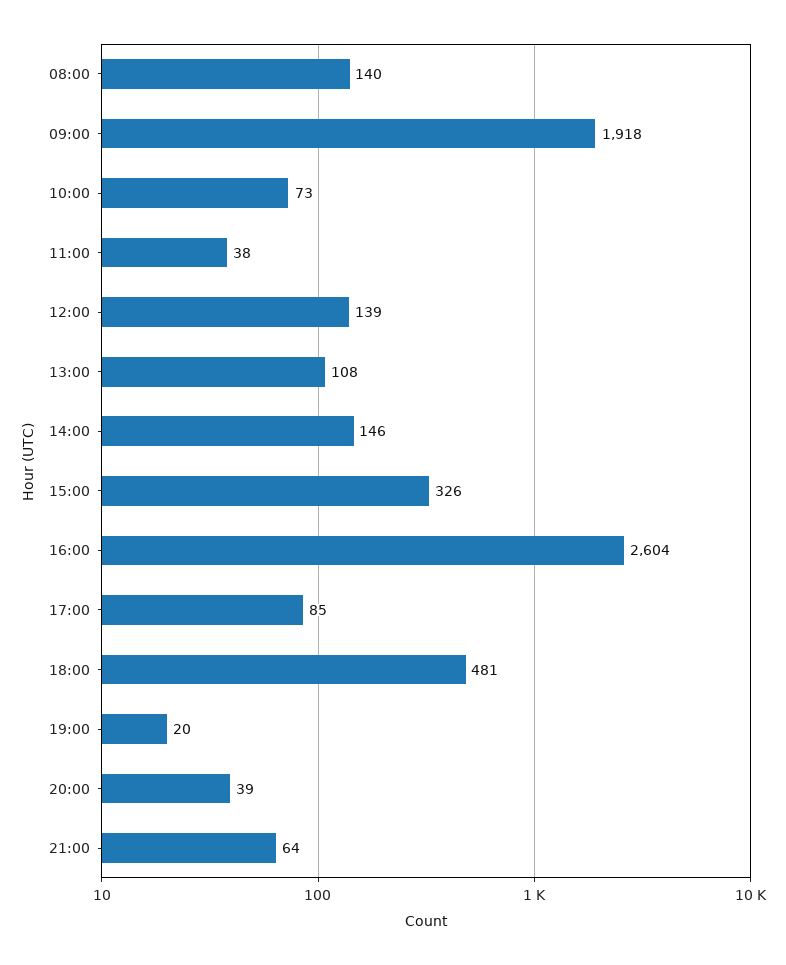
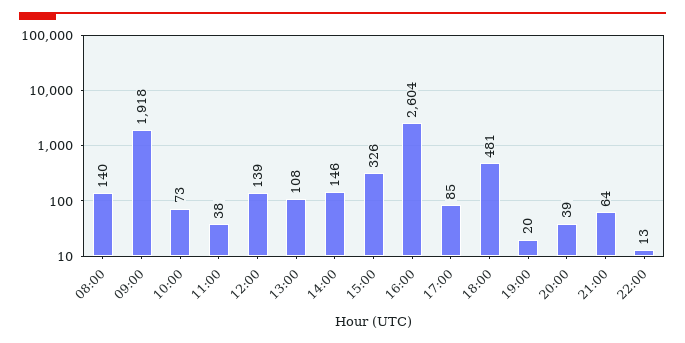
22:00: none -> 13

